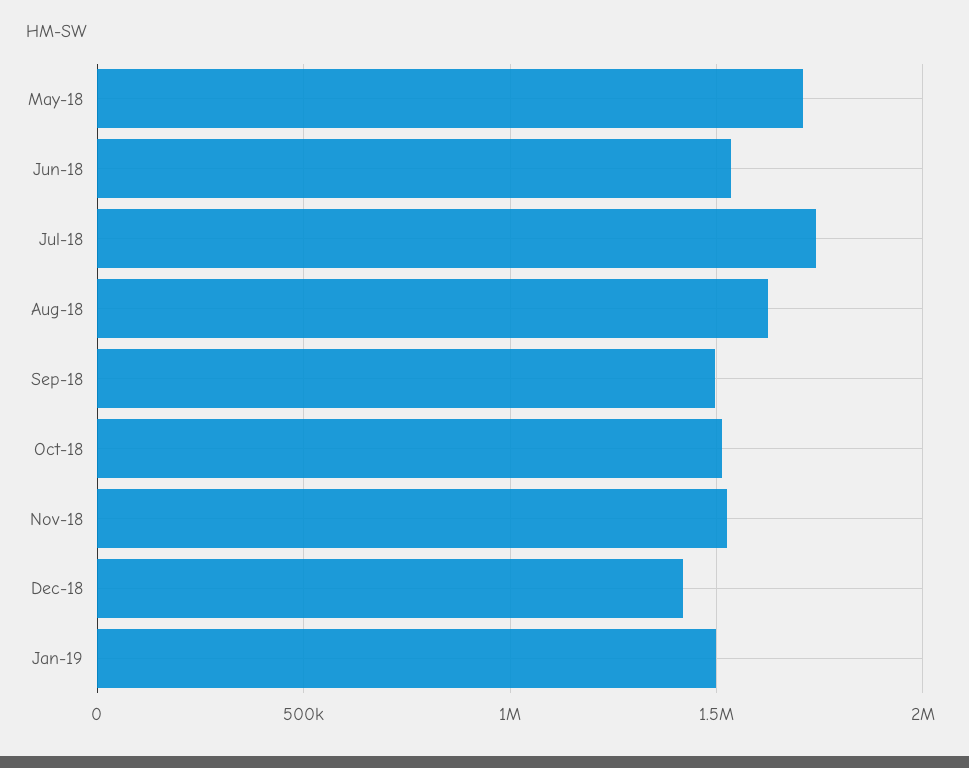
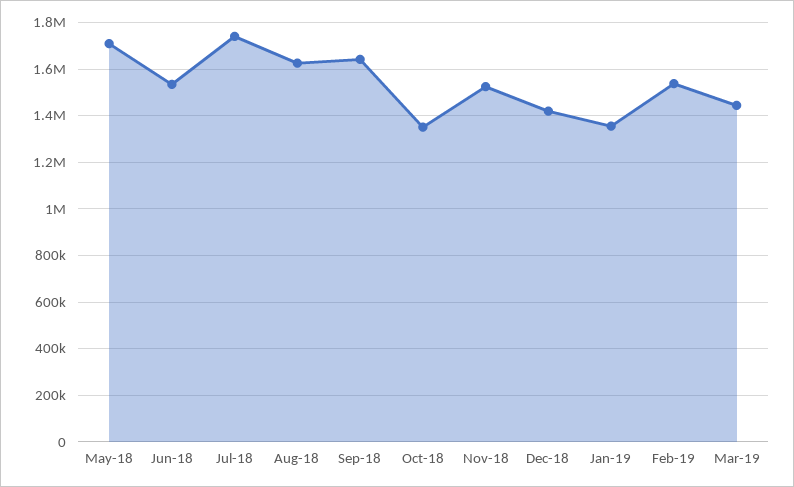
Sep-18: 1500000 -> 1650000
Oct-18: 1500000 -> 1350000
Jan-19: 1500000 -> 1350000
Feb-19: none -> 1550000
Mar-19: none -> 1450000

